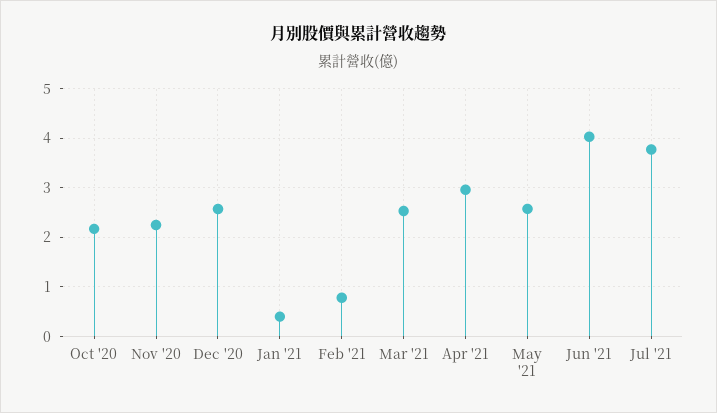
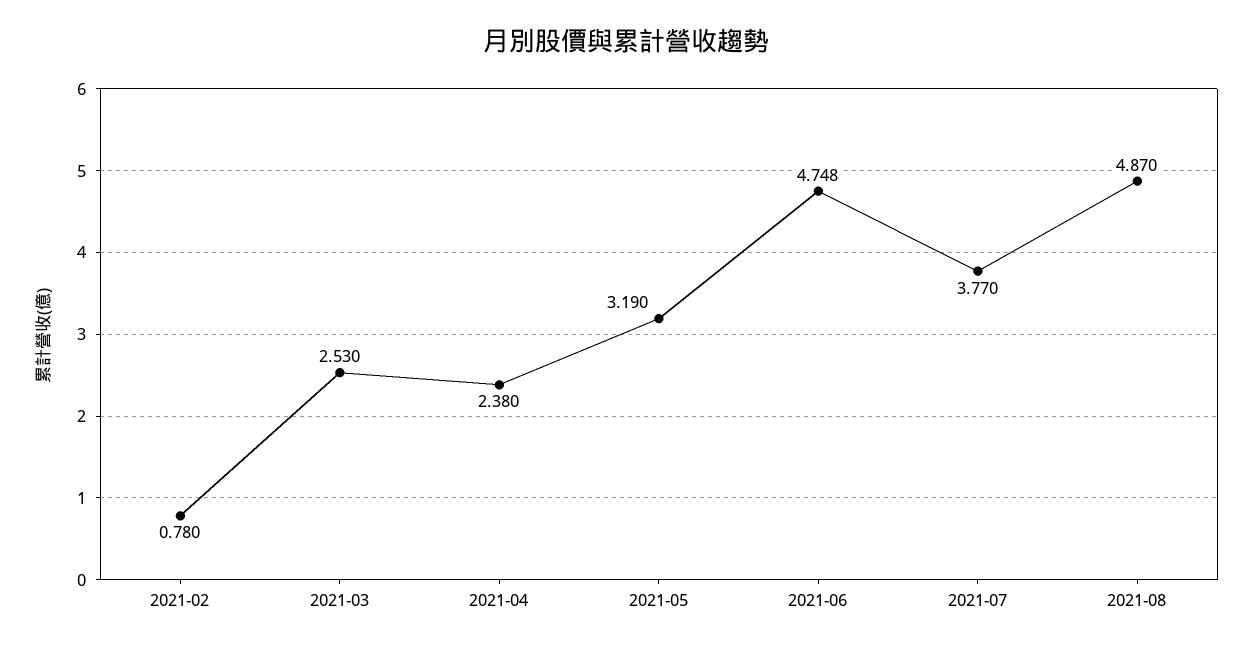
Oct '20: 2.2 -> none
Nov '20: 2.2 -> none
Dec '20: 2.6 -> none
Jan '21: 0.4 -> none
Apr '21: 3 -> 2.38
May '21: 2.6 -> 3.19
Jun '21: 4 -> 4.748
2021-08: none -> 4.87

